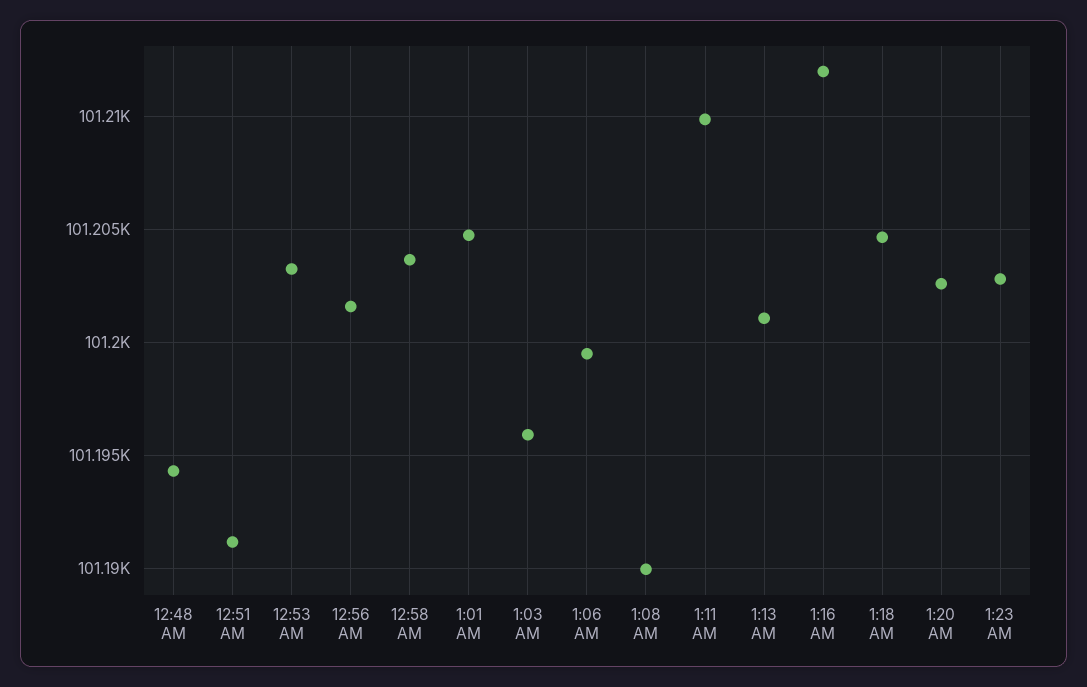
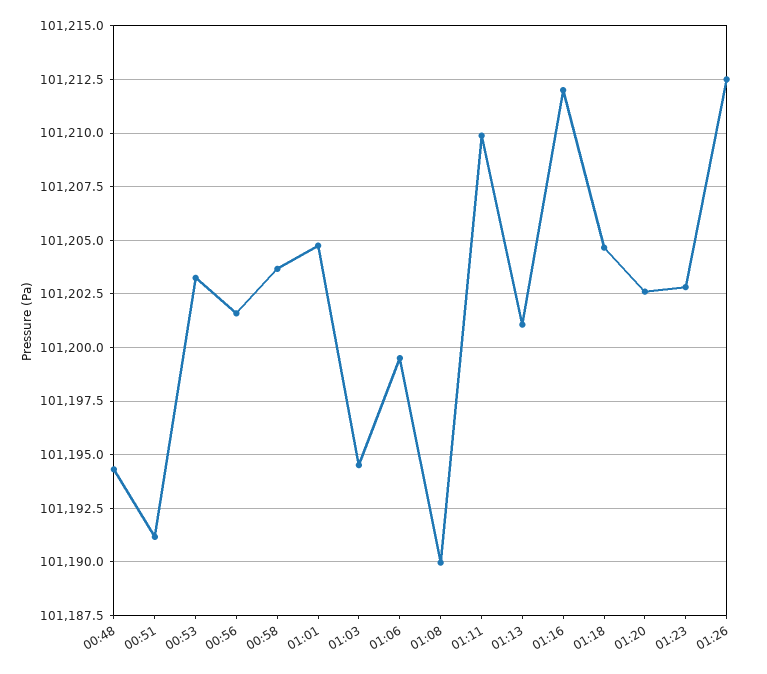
1:03 AM: 101196 -> 101194.5
01:26: none -> 101212.5

